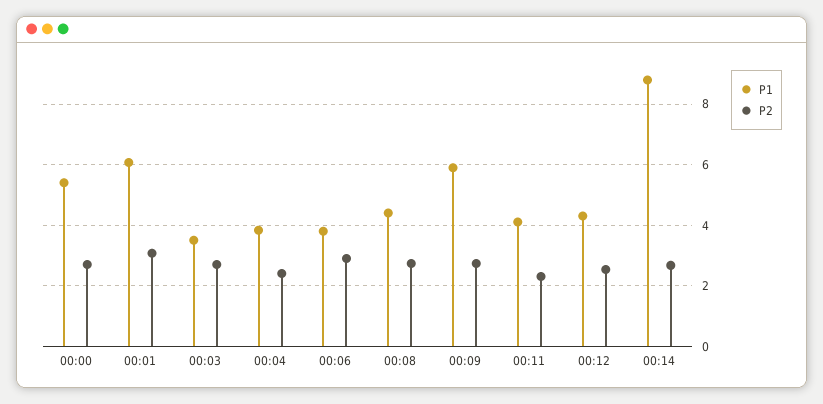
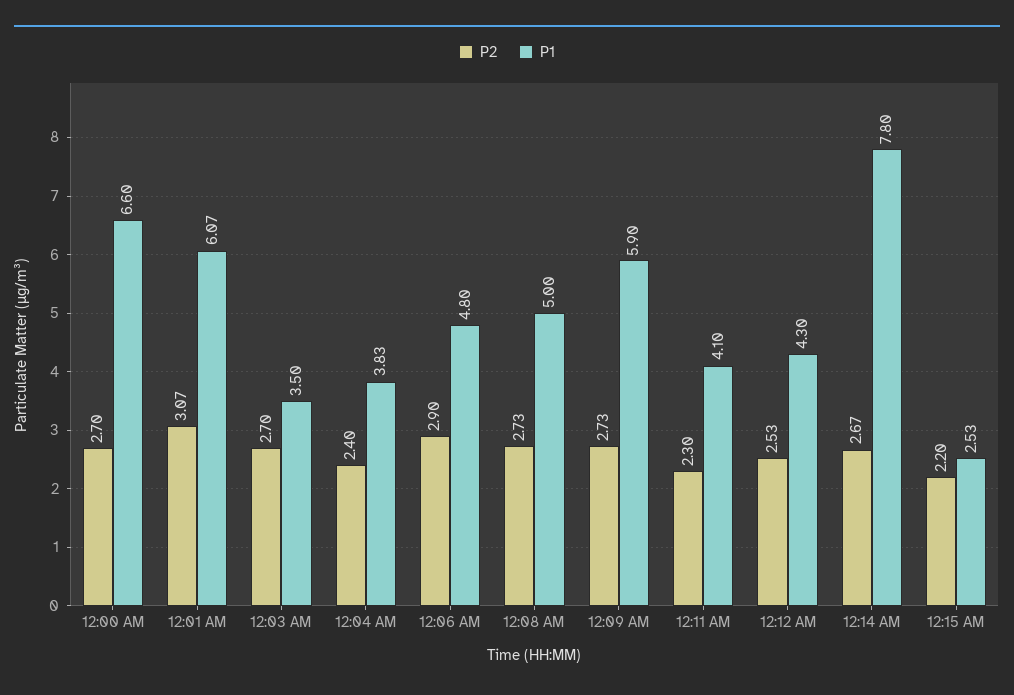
P1, 00:00: 5.4 -> 6.6
P1, 00:06: 3.8 -> 4.8
P1, 00:08: 4.4 -> 5
P1, 00:14: 8.8 -> 7.8
P2, 12:15 AM: none -> 2.2
P1, 12:15 AM: none -> 2.53

